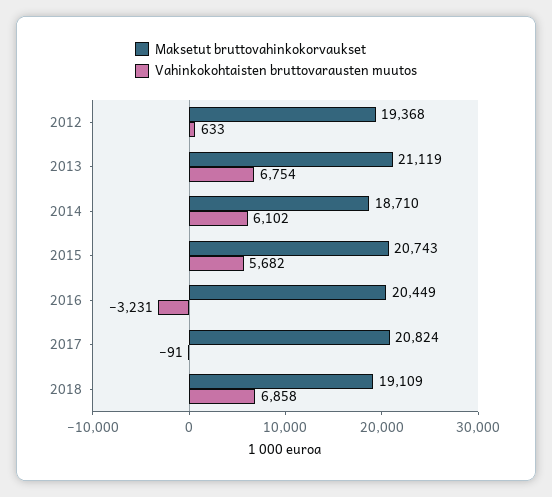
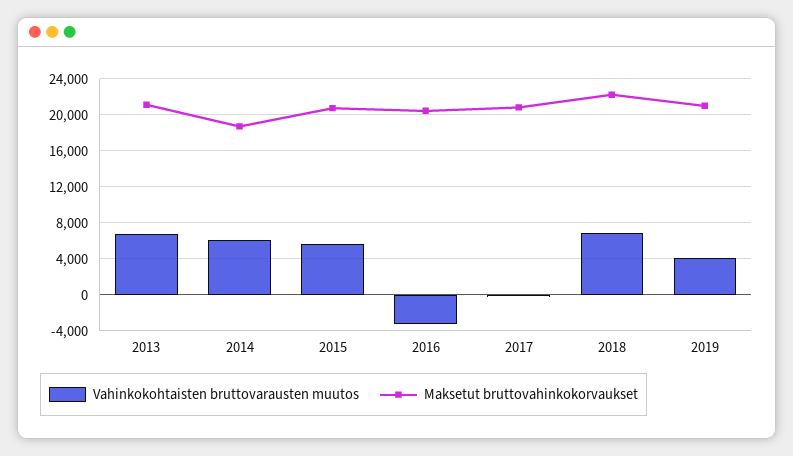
Maksetut bruttovahinkokorvaukset, 2012: 19368 -> none
Vahinkokohtaisten bruttovarausten muutos, 2012: 633 -> none
Maksetut bruttovahinkokorvaukset, 2018: 19109 -> 22000
Vahinkokohtaisten bruttovarausten muutos, 2019: none -> 4000
Maksetut bruttovahinkokorvaukset, 2019: none -> 21000

